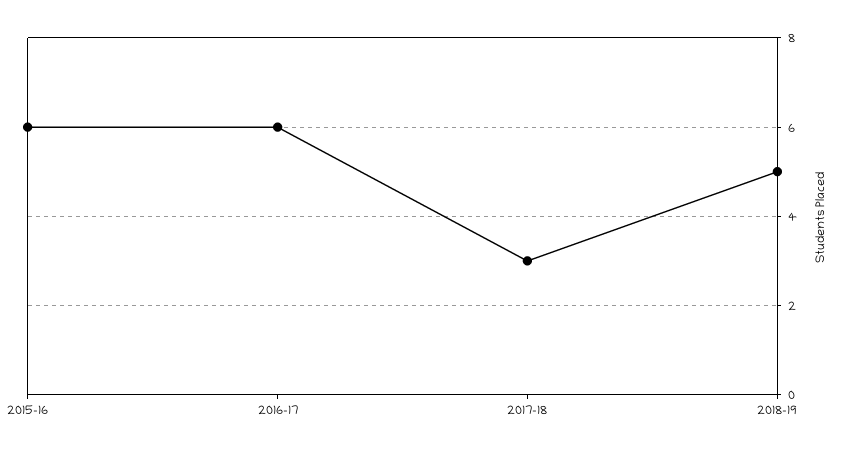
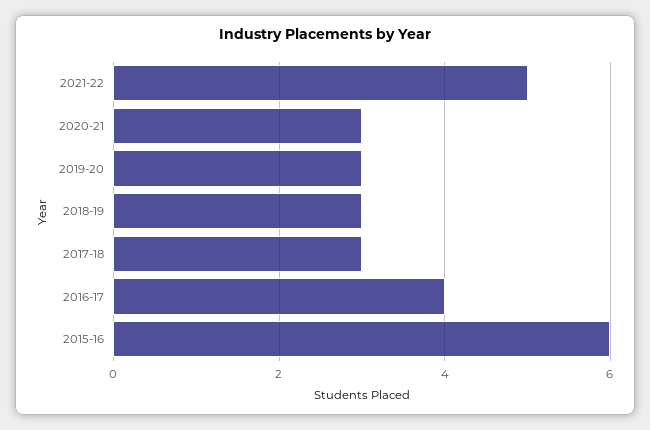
2016-17: 6 -> 4
2018-19: 5 -> 3
2021-22: none -> 5
2020-21: none -> 3
2019-20: none -> 3

